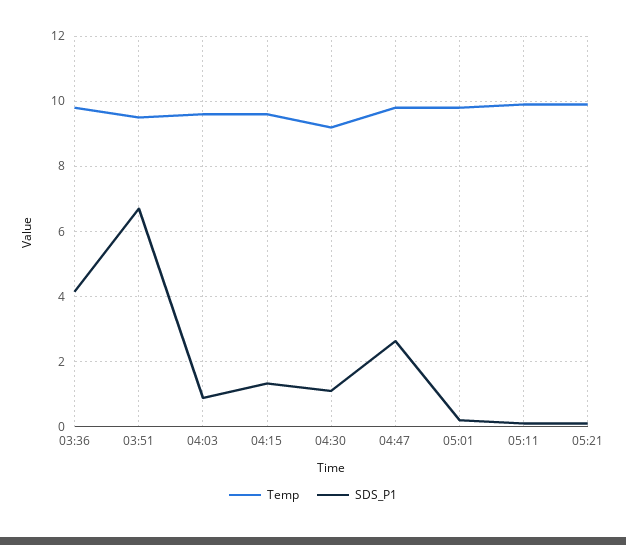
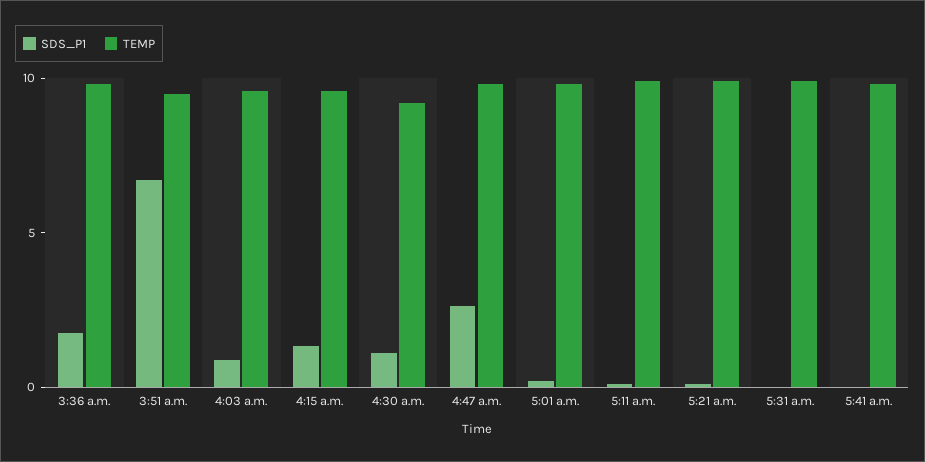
SDS_P1, 03:36: 4.2 -> 2
SDS_P1, 5:31 a.m.: none -> 0
Temp, 5:31 a.m.: none -> 10
SDS_P1, 5:41 a.m.: none -> 0
Temp, 5:41 a.m.: none -> 10

